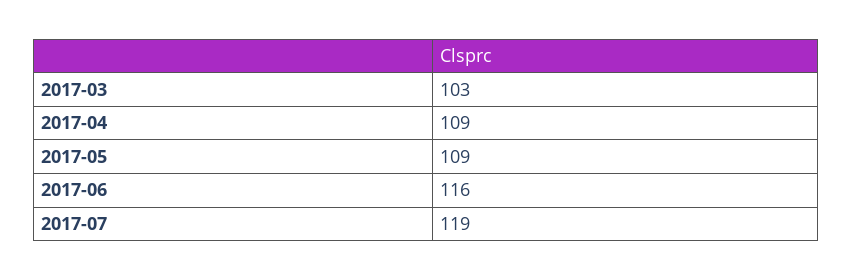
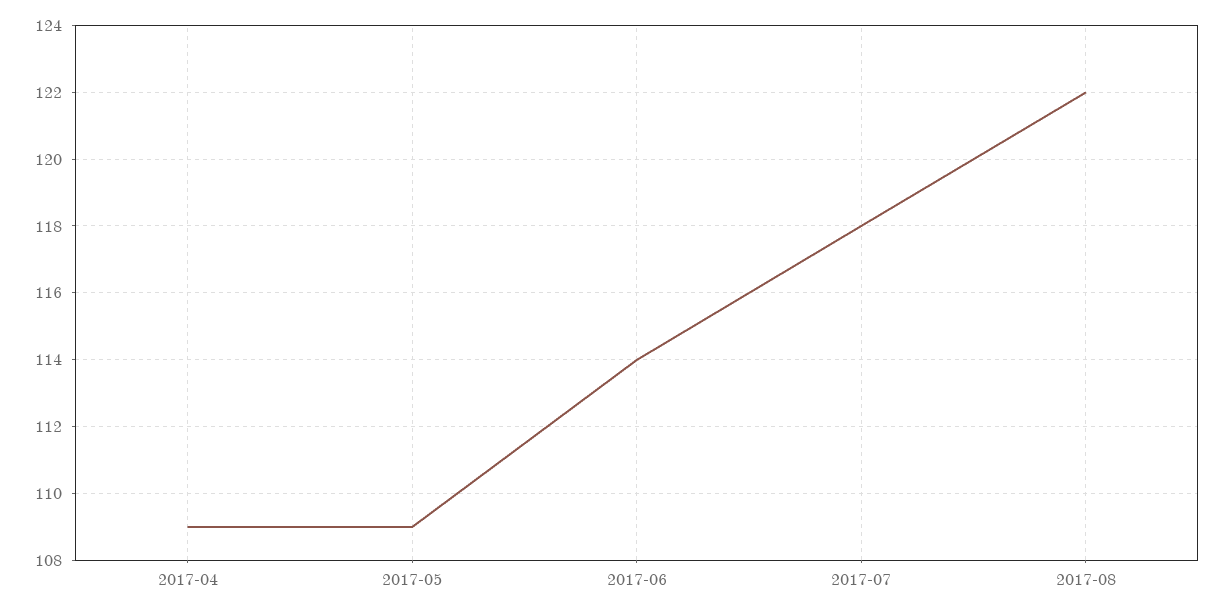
2017-03: 103 -> none
2017-06: 116 -> 114
2017-07: 119 -> 118
2017-08: none -> 122

